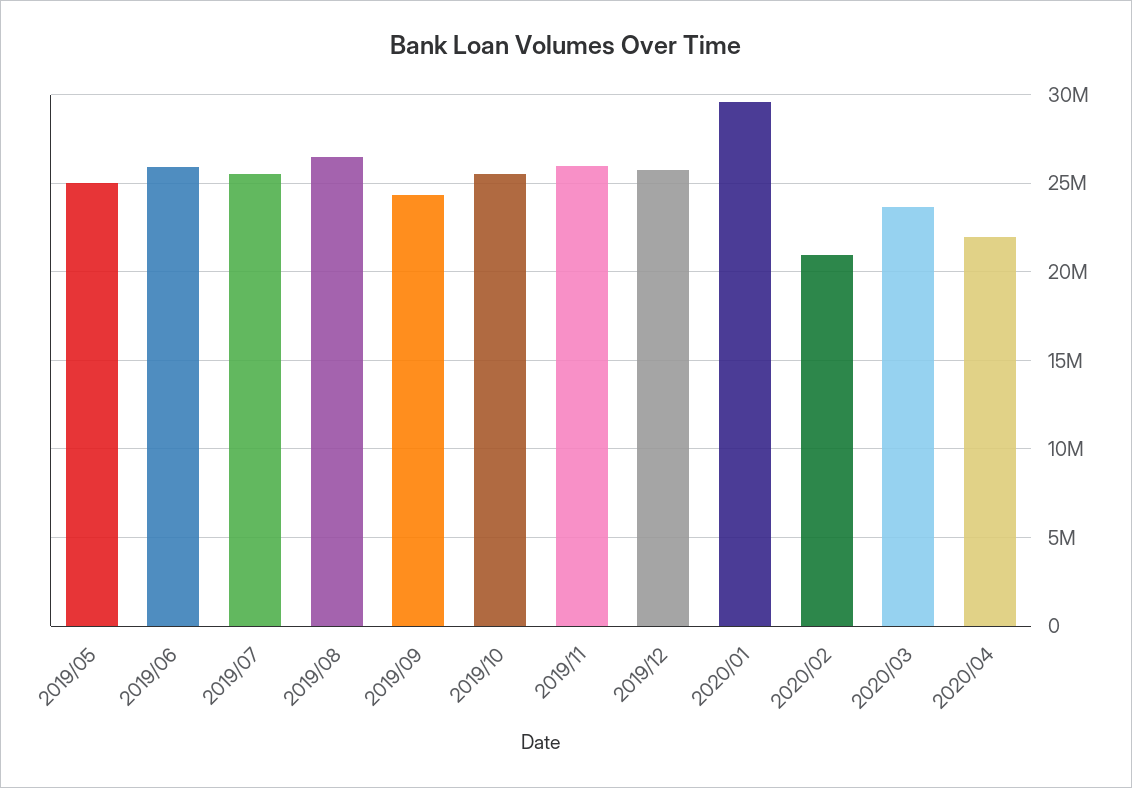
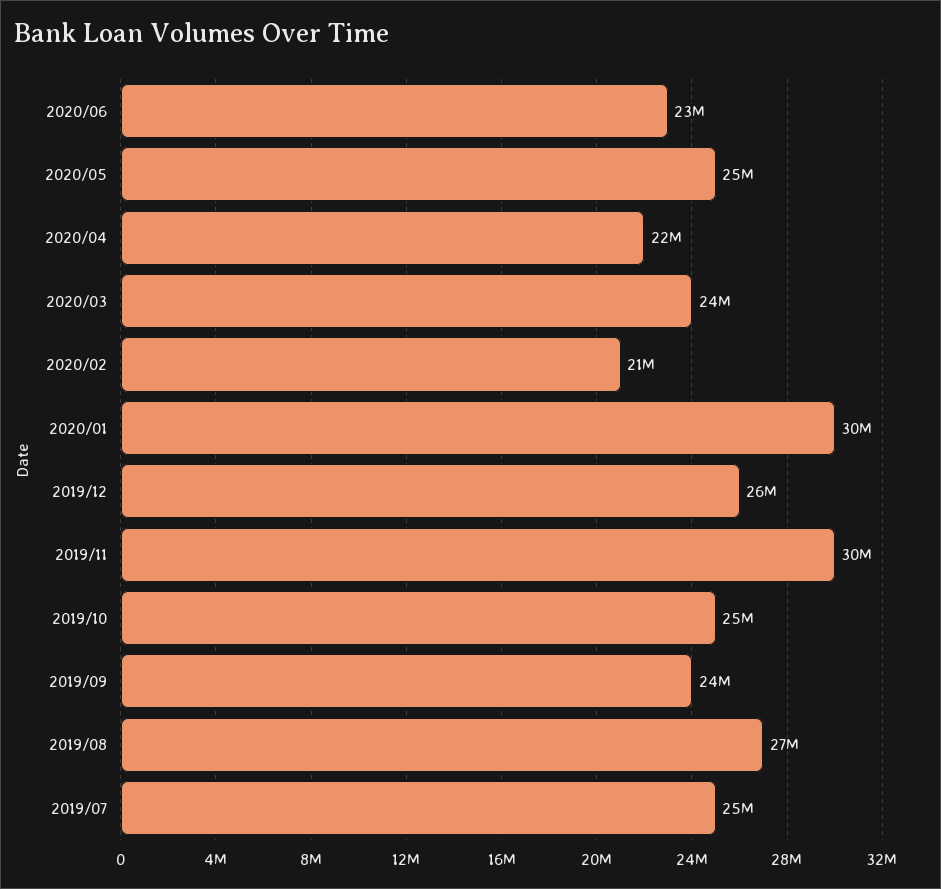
2019/05: 25000000 -> none
2019/06: 26000000 -> none
2019/11: 26000000 -> 30000000
2020/06: none -> 23000000
2020/05: none -> 25000000

